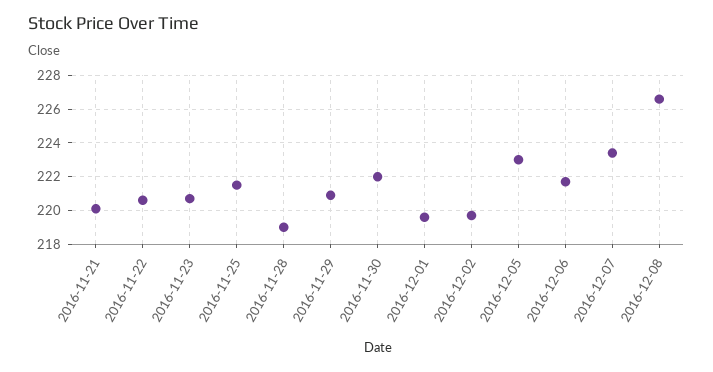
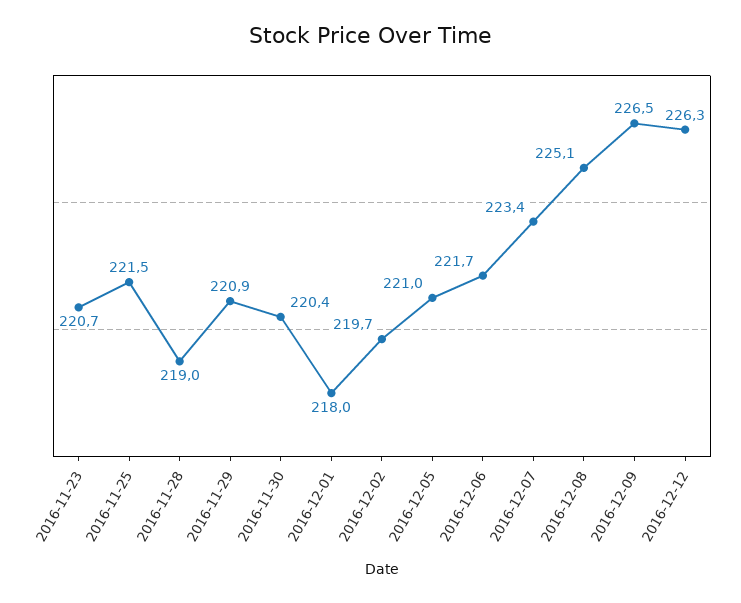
2016-11-21: 220 -> none
2016-11-22: 220.5 -> none
2016-11-30: 222 -> 220.4
2016-12-01: 219.5 -> 218
2016-12-05: 223 -> 221
2016-12-08: 226.5 -> 225.1
2016-12-09: none -> 226.5
2016-12-12: none -> 226.3

